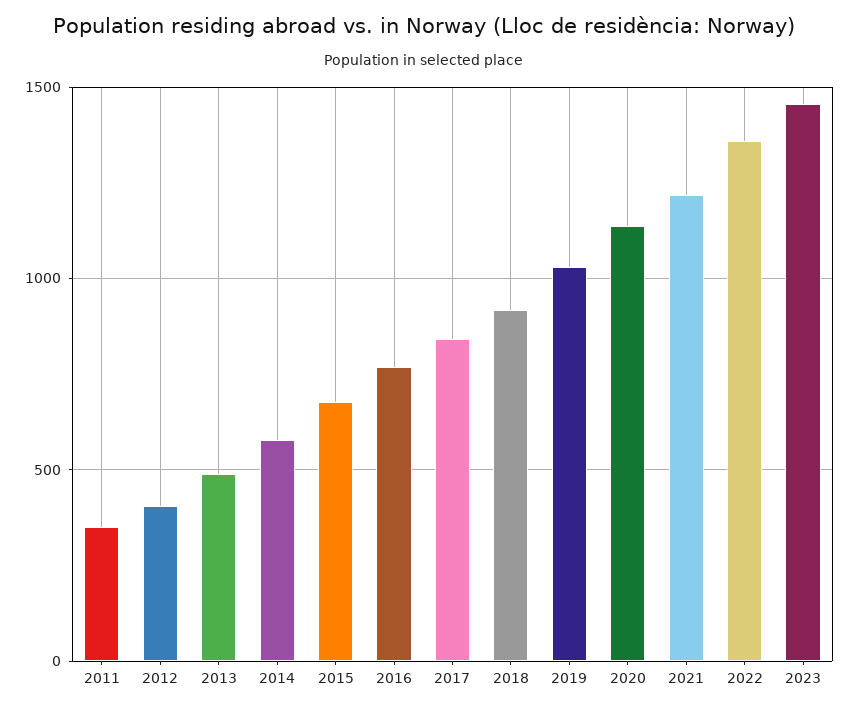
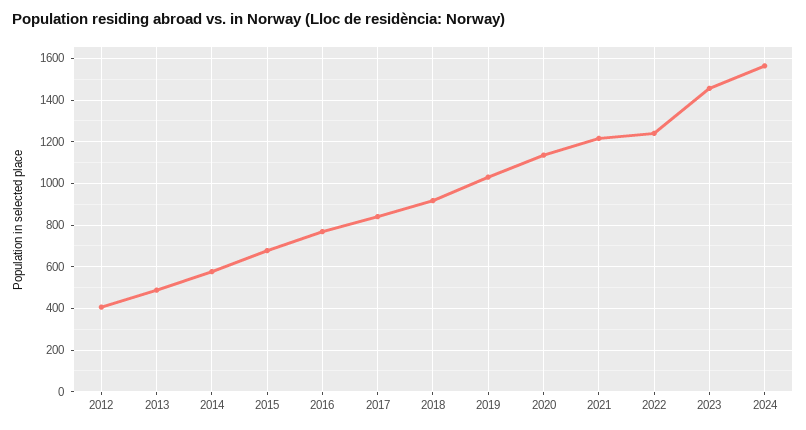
2011: 350 -> none
2022: 1350 -> 1250
2024: none -> 1550

